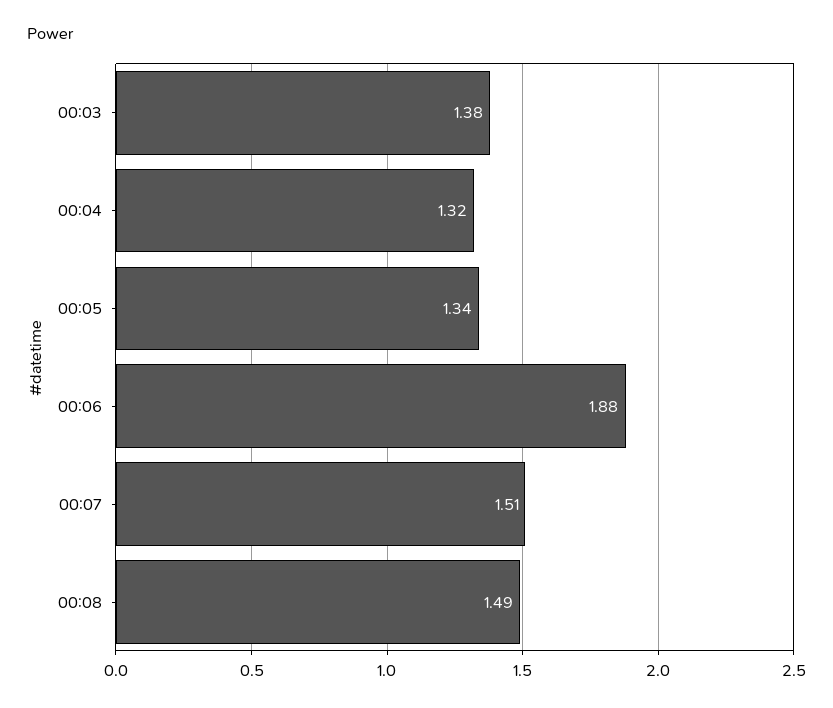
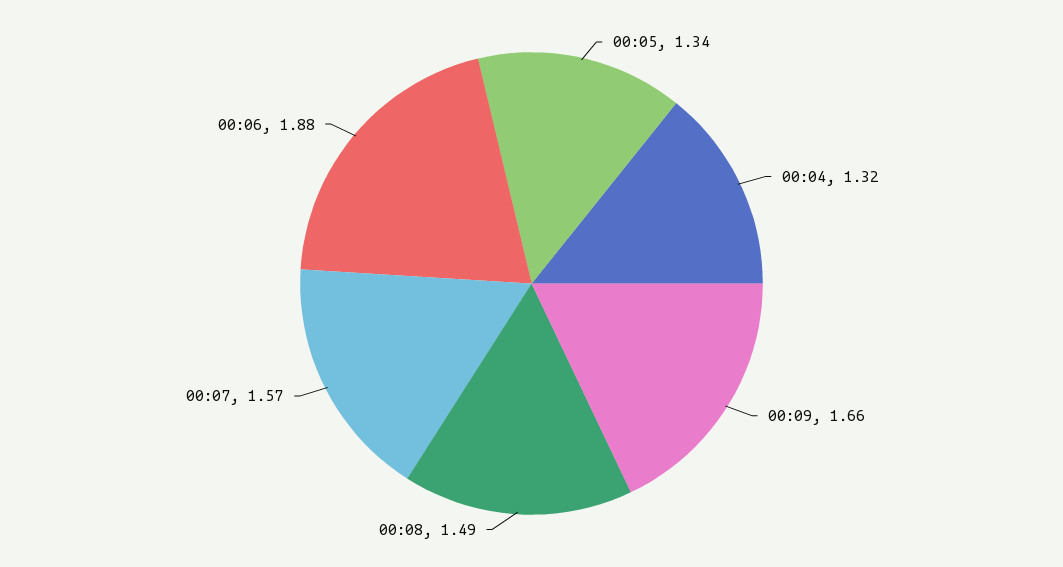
00:03: 1.38 -> none
00:07: 1.51 -> 1.57
00:09: none -> 1.66

